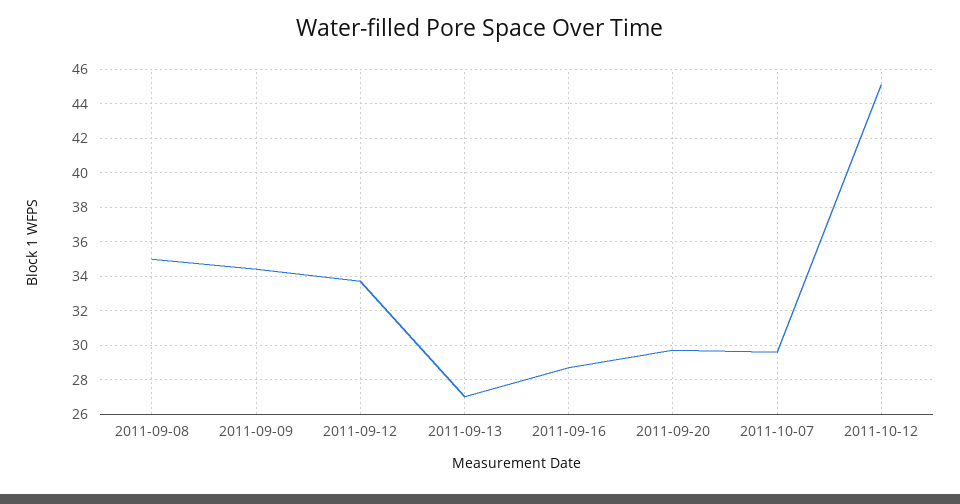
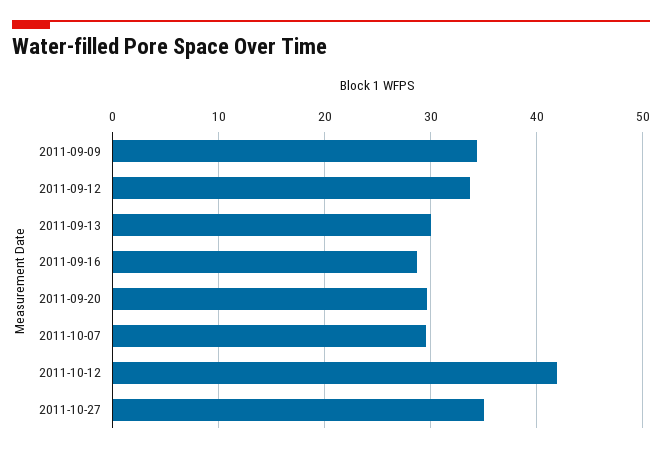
2011-09-08: 35 -> none
2011-09-13: 27 -> 30
2011-10-12: 45 -> 42
2011-10-27: none -> 35

